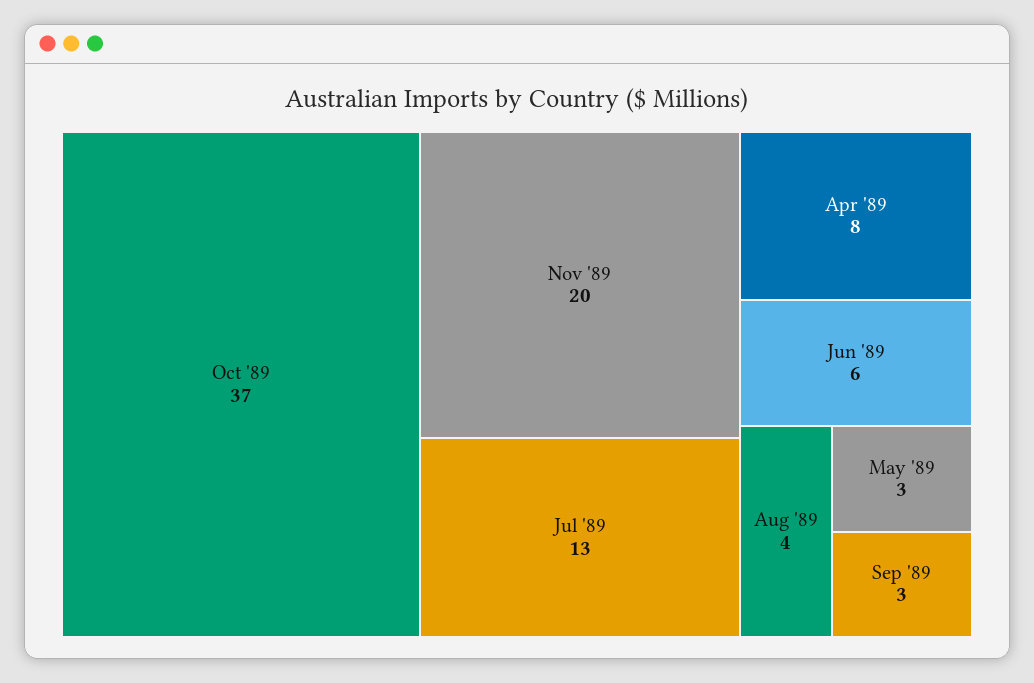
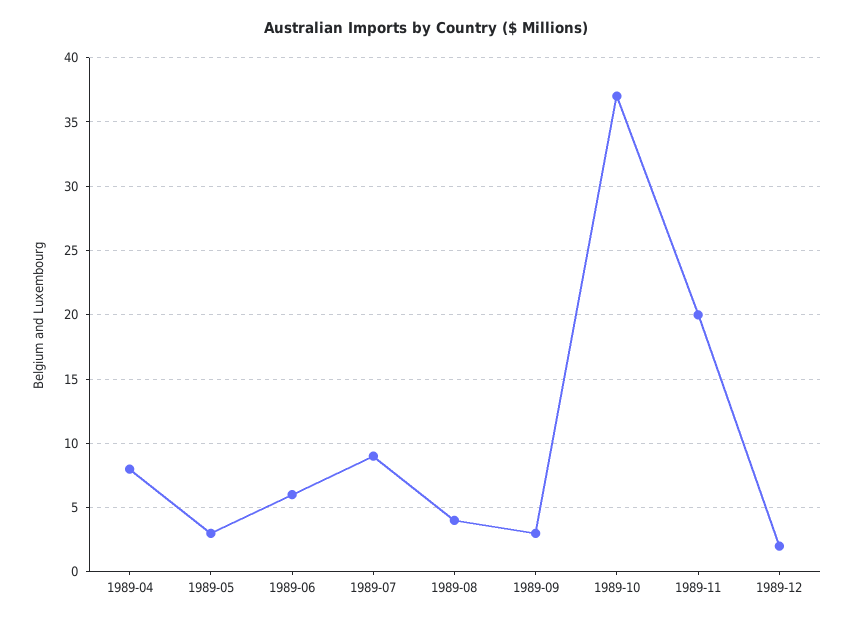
Jul '89: 13 -> 9
1989-12: none -> 2

